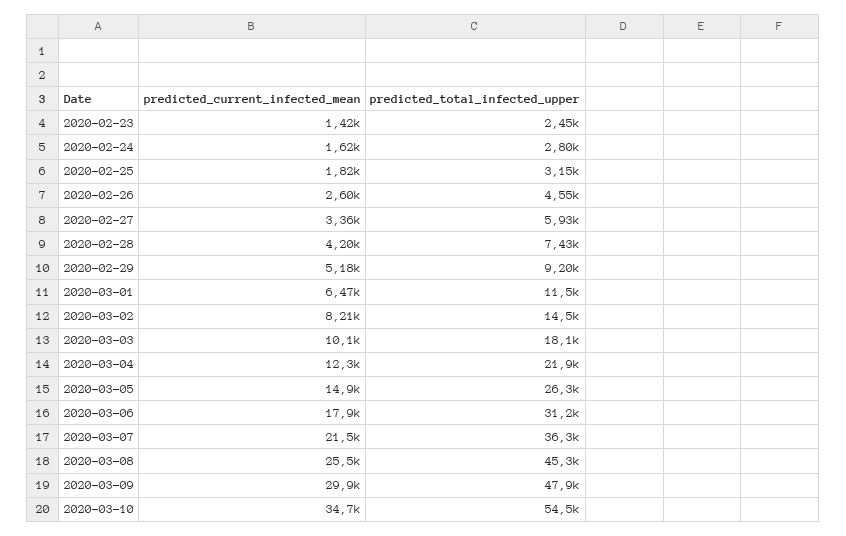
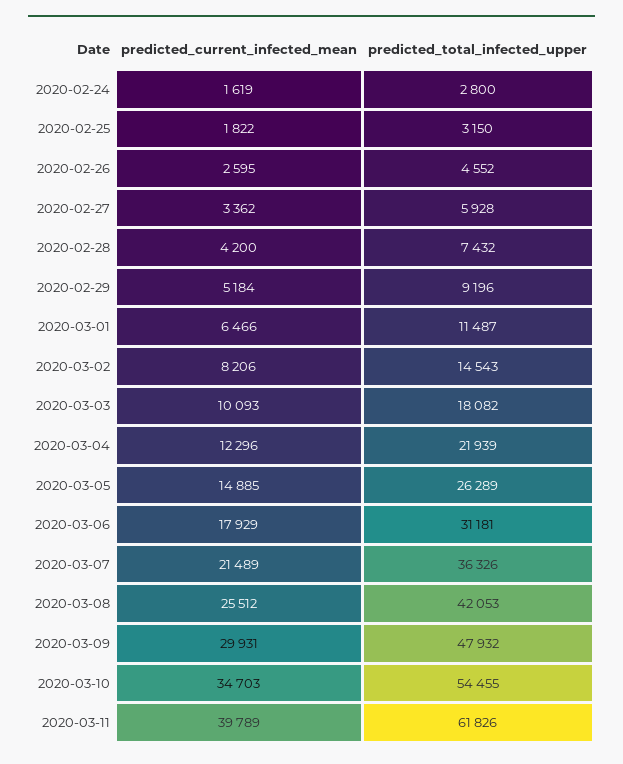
predicted_current_infected_mean, 2020-02-23: 1420 -> none
predicted_total_infected_upper, 2020-02-23: 2450 -> none
predicted_total_infected_upper, 2020-03-08: 45300 -> 42053
predicted_current_infected_mean, 2020-03-11: none -> 39789
predicted_total_infected_upper, 2020-03-11: none -> 61826

